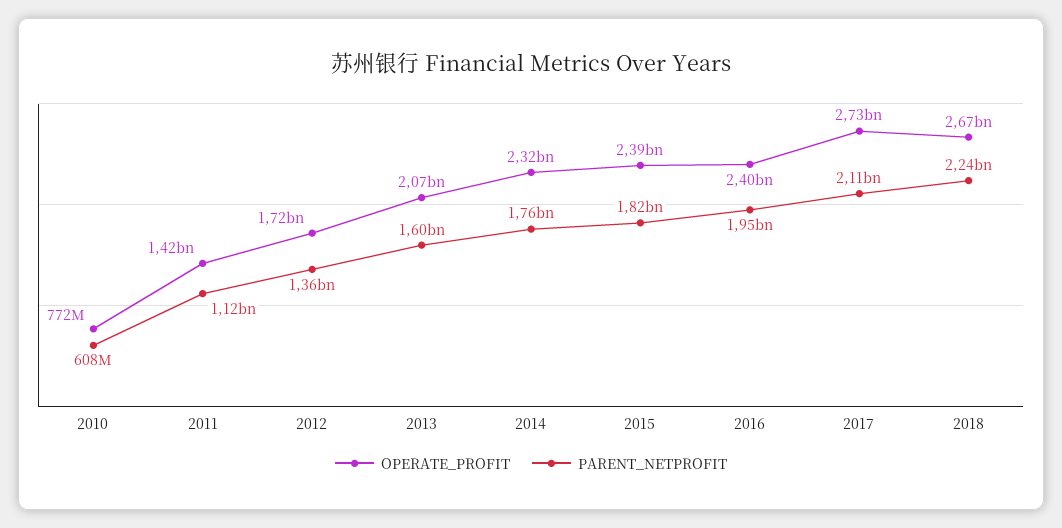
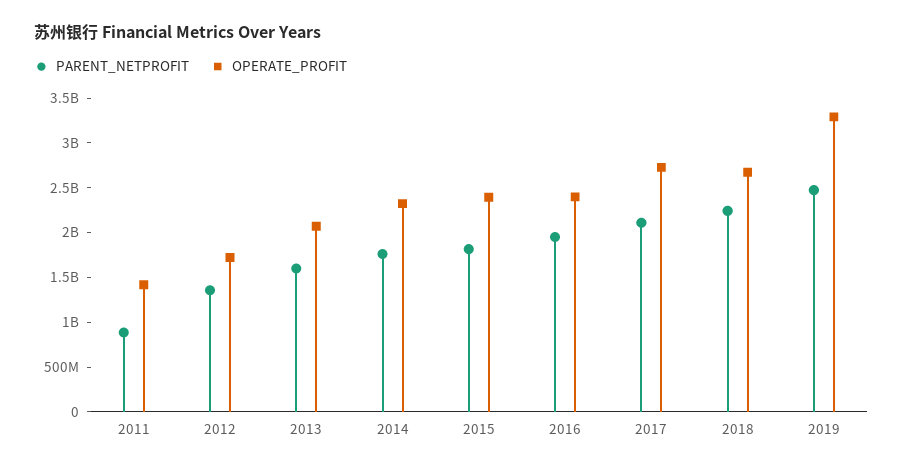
OPERATE_PROFIT, 2010: 772000000 -> none
PARENT_NETPROFIT, 2010: 608000000 -> none
PARENT_NETPROFIT, 2011: 1120000000 -> 900000000
PARENT_NETPROFIT, 2019: none -> 2500000000
OPERATE_PROFIT, 2019: none -> 3300000000

